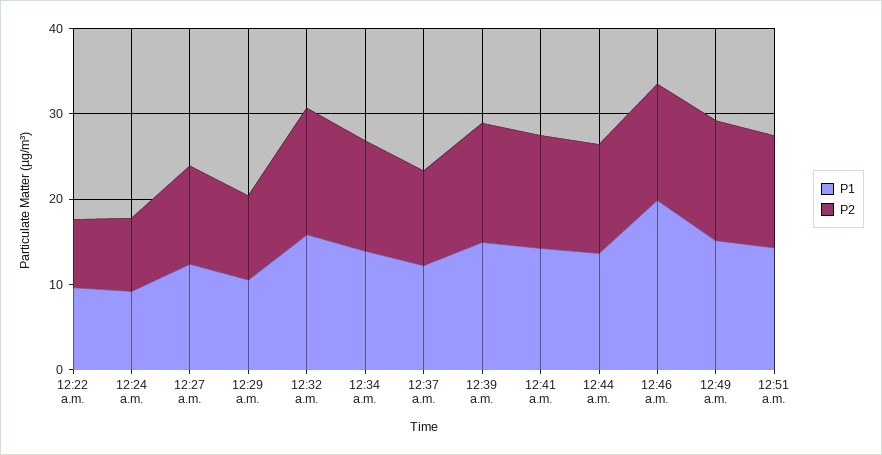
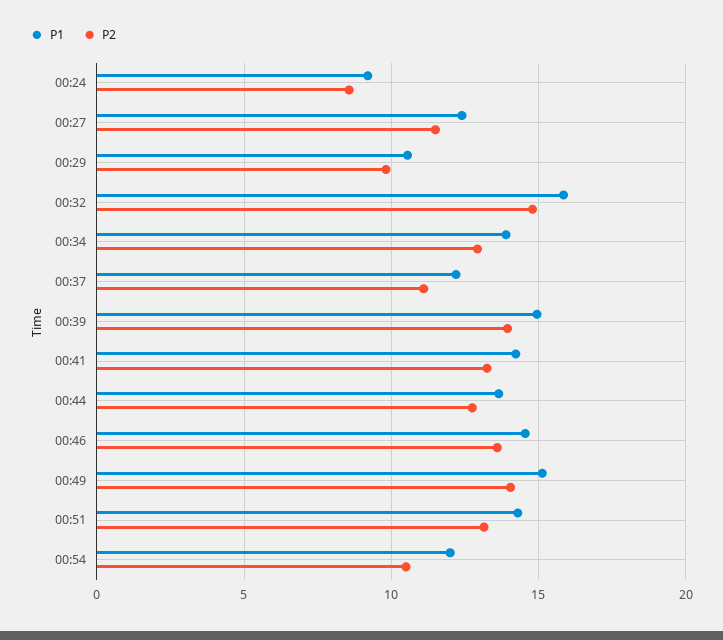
P1, 12:22 a.m.: 10 -> none
P2, 12:22 a.m.: 8 -> none
P1, 12:46 a.m.: 20 -> 14.5
P1, 00:54: none -> 12
P2, 00:54: none -> 10.5

